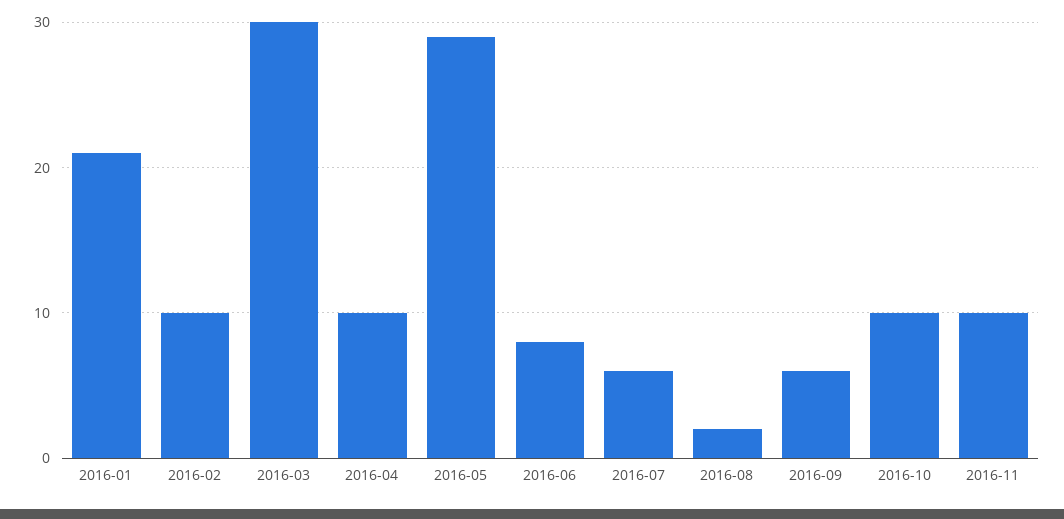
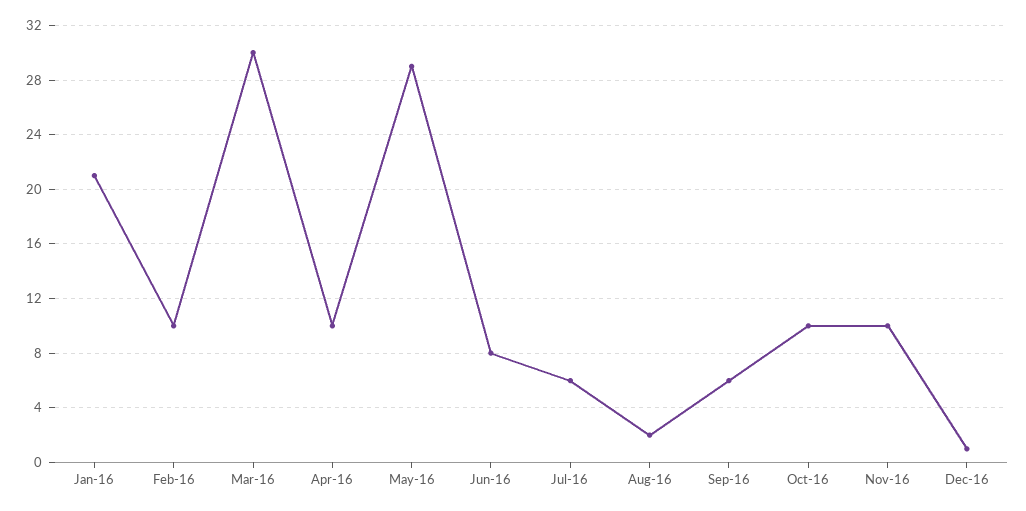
Dec-16: none -> 1

